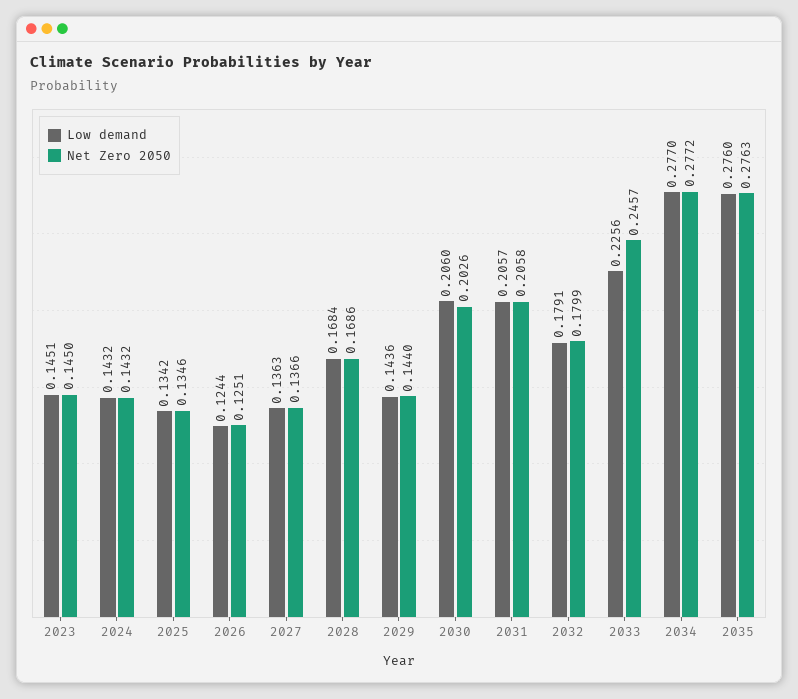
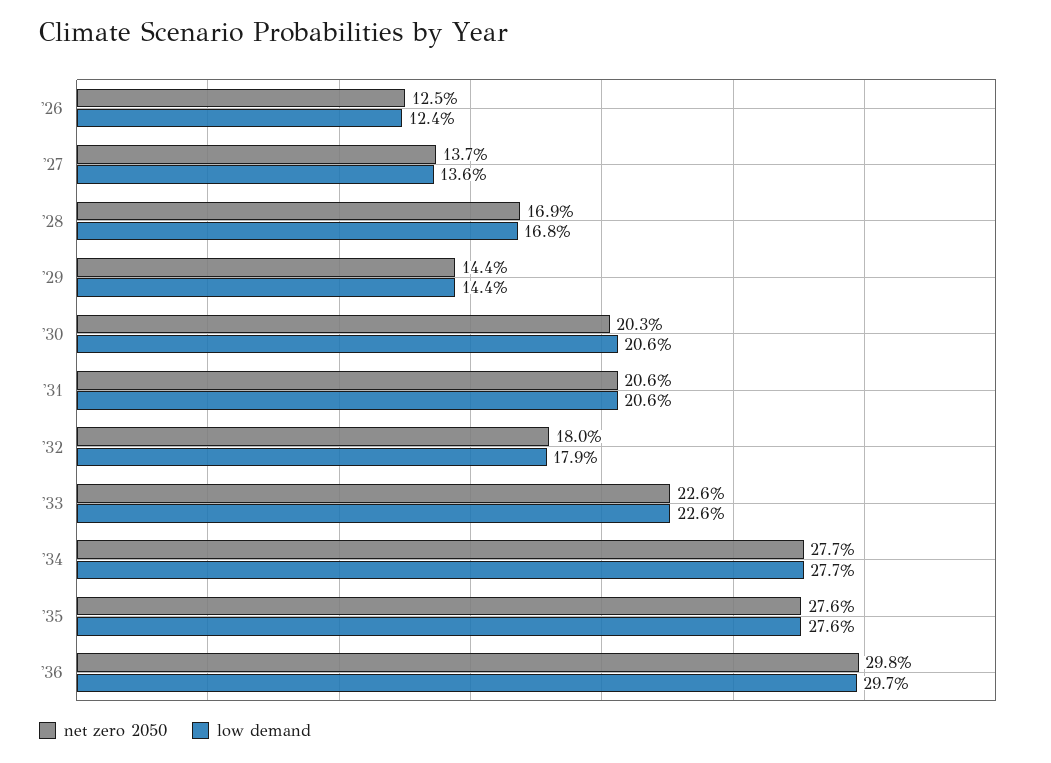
Low demand, 2023: 0.1451 -> none
Net Zero 2050, 2023: 0.145 -> none
Low demand, 2024: 0.1432 -> none
Net Zero 2050, 2024: 0.1432 -> none
Low demand, 2025: 0.1342 -> none
Net Zero 2050, 2025: 0.1346 -> none
Net Zero 2050, 2033: 0.2457 -> 0.226
Net Zero 2050, '36: none -> 0.298
Low demand, '36: none -> 0.297

